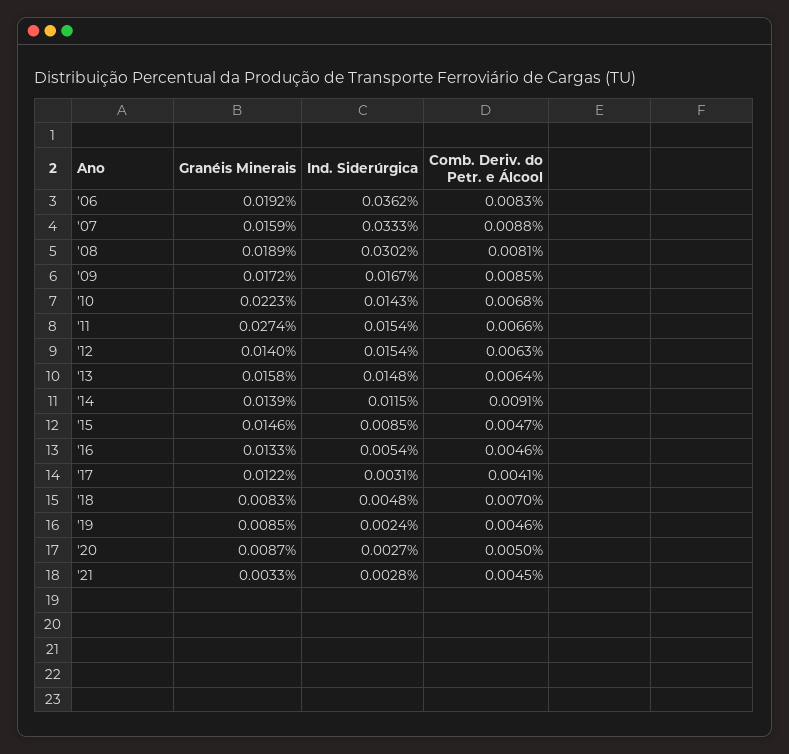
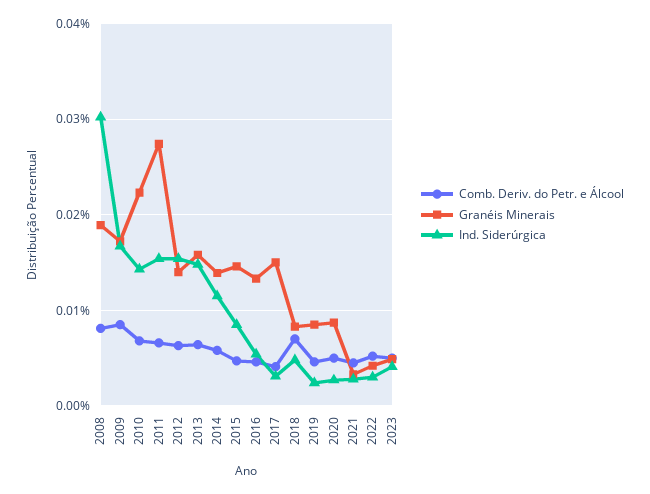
Granéis Minerais, '06: 0.0192 -> none
Ind. Siderúrgica, '06: 0.0362 -> none
Comb. Deriv. do Petr. e Álcool, '06: 0.0083 -> none
Granéis Minerais, '07: 0.0159 -> none
Ind. Siderúrgica, '07: 0.0333 -> none
Comb. Deriv. do Petr. e Álcool, '07: 0.0088 -> none
Comb. Deriv. do Petr. e Álcool, '14: 0.0091 -> 0.006
Granéis Minerais, '17: 0.0122 -> 0.015
Comb. Deriv. do Petr. e Álcool, 2022: none -> 0.005
Granéis Minerais, 2022: none -> 0.004
Ind. Siderúrgica, 2022: none -> 0.003
Comb. Deriv. do Petr. e Álcool, 2023: none -> 0.005
Granéis Minerais, 2023: none -> 0.005
Ind. Siderúrgica, 2023: none -> 0.004

